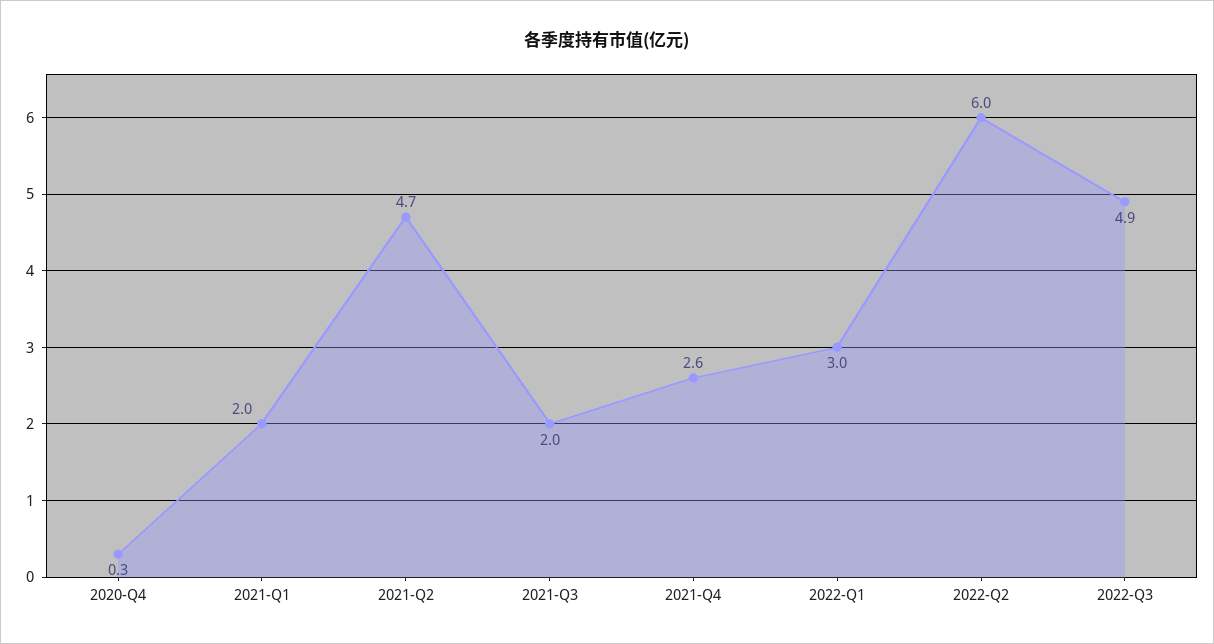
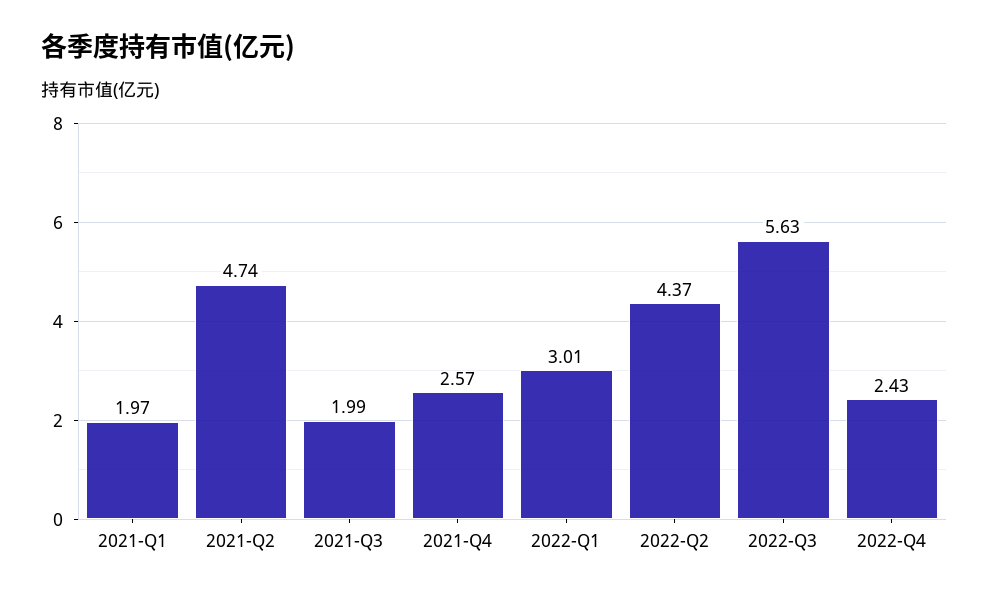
2020-Q4: 0.3 -> none
2022-Q2: 6 -> 4.37
2022-Q3: 4.9 -> 5.63
2022-Q4: none -> 2.43

